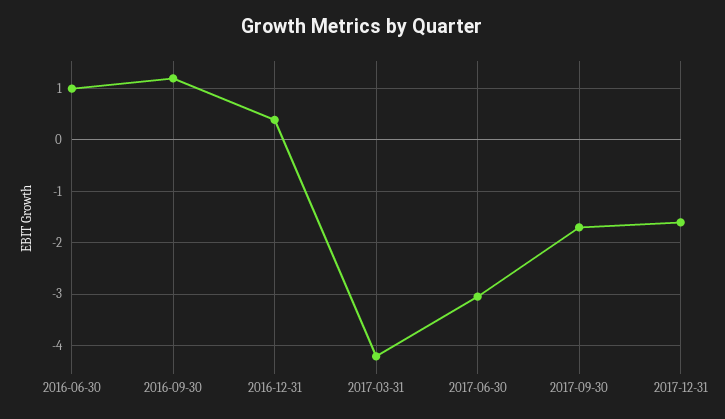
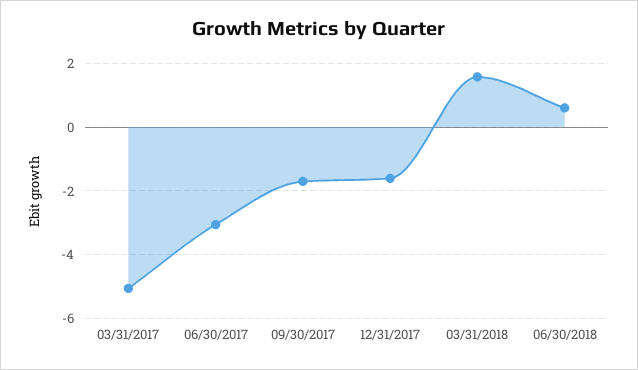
2016-06-30: 1 -> none
2016-09-30: 1.2 -> none
2016-12-31: 0.4 -> none
2017-03-31: -4.2 -> -5
03/31/2018: none -> 1.6
06/30/2018: none -> 0.6

